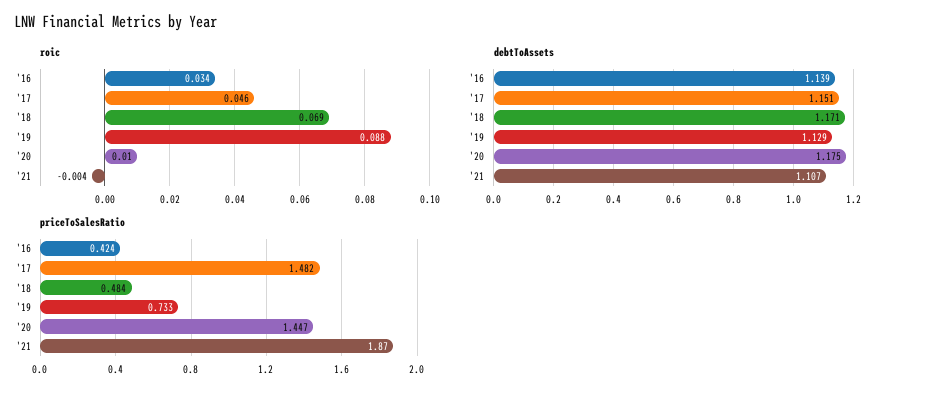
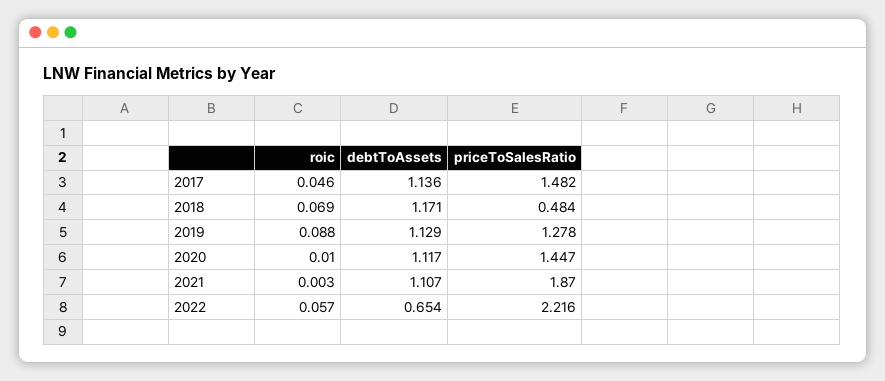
roic, '16: 0.034 -> none
roic, '21: -0.004 -> 0.003
debtToAssets, '16: 1.139 -> none
debtToAssets, '17: 1.151 -> 1.136
debtToAssets, '20: 1.175 -> 1.117
priceToSalesRatio, '16: 0.424 -> none
priceToSalesRatio, '19: 0.733 -> 1.278
roic, 2022: none -> 0.057
debtToAssets, 2022: none -> 0.654
priceToSalesRatio, 2022: none -> 2.216

